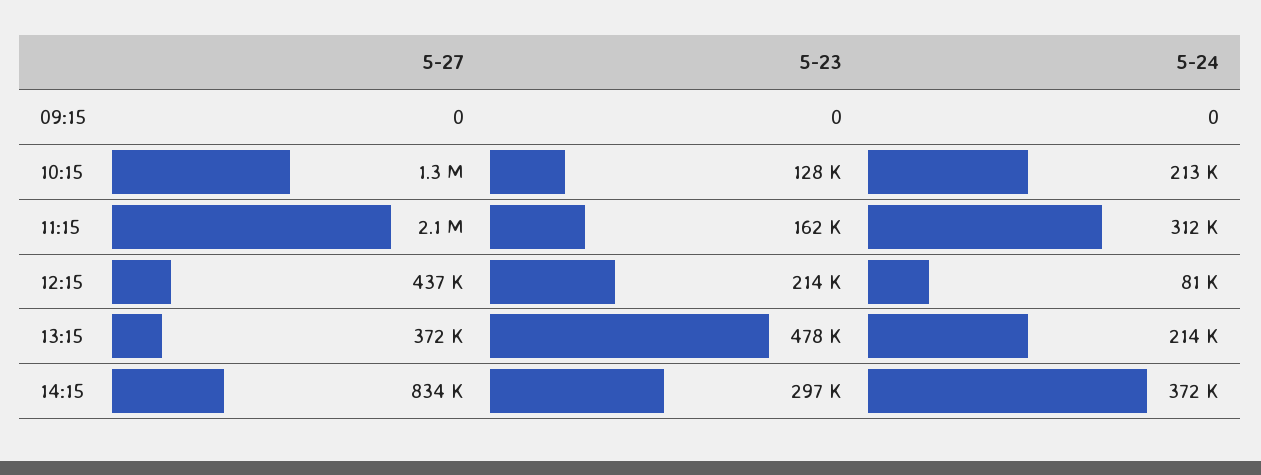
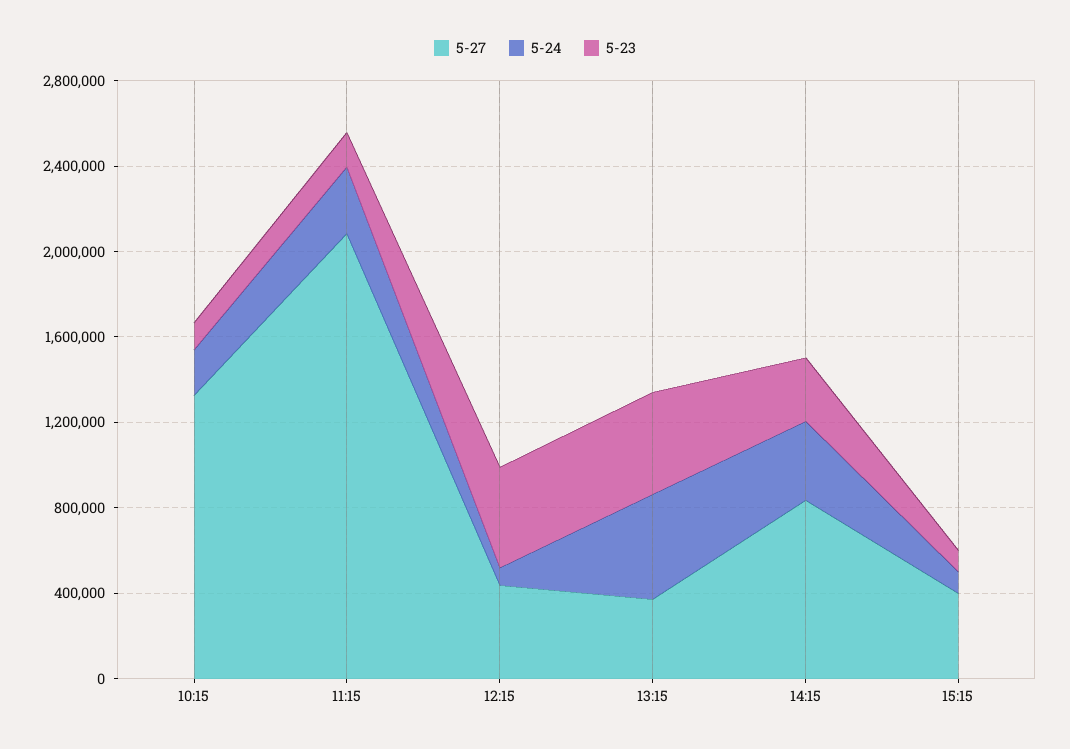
5-27, 09:15: 0 -> none
5-23, 09:15: 0 -> none
5-24, 09:15: 0 -> none
5-23, 12:15: 214000 -> 500000
5-24, 13:15: 214000 -> 500000
5-27, 15:15: none -> 400000
5-24, 15:15: none -> 100000
5-23, 15:15: none -> 100000

